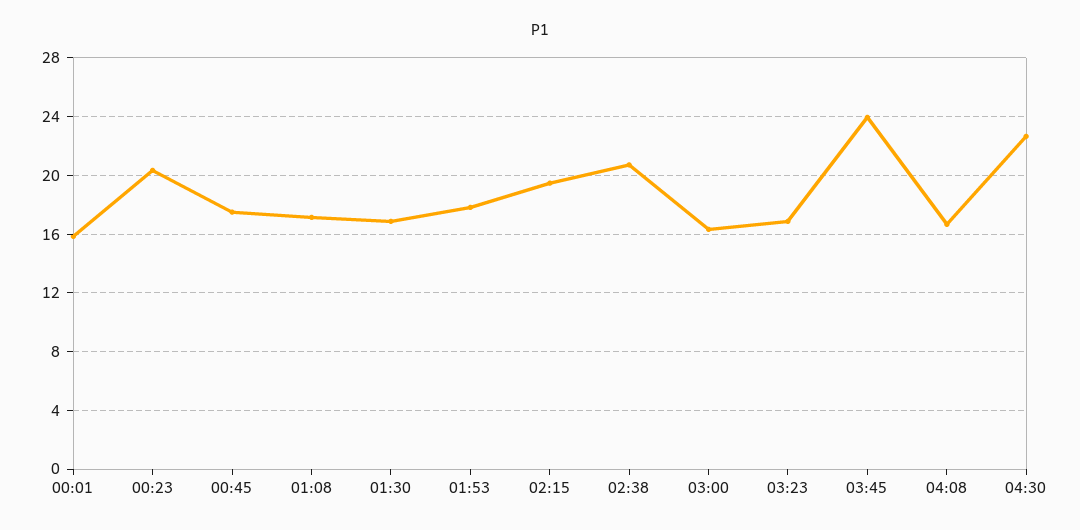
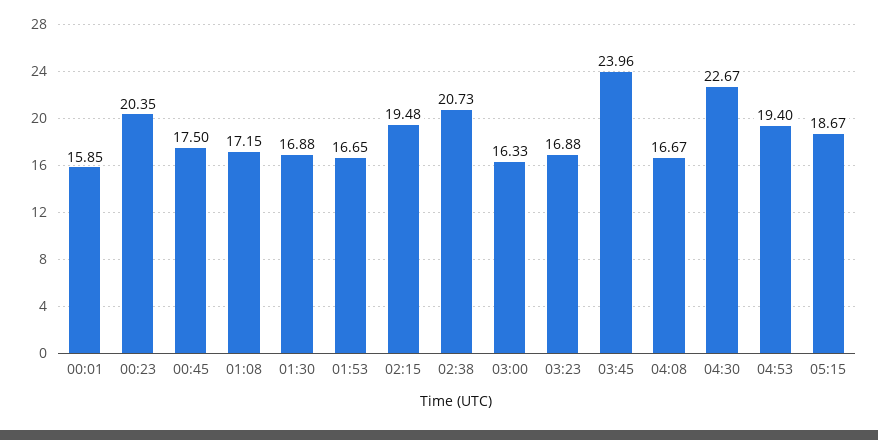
01:53: 18 -> 16.65
04:53: none -> 19.4
05:15: none -> 18.67

